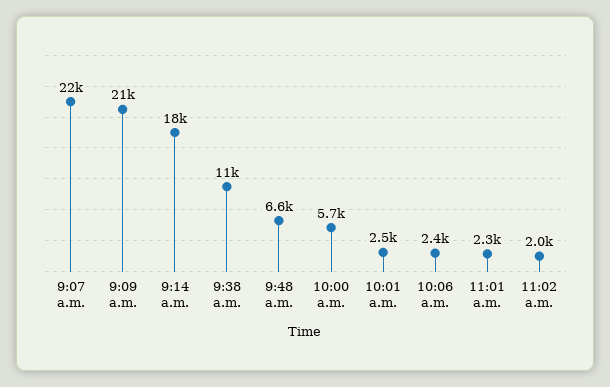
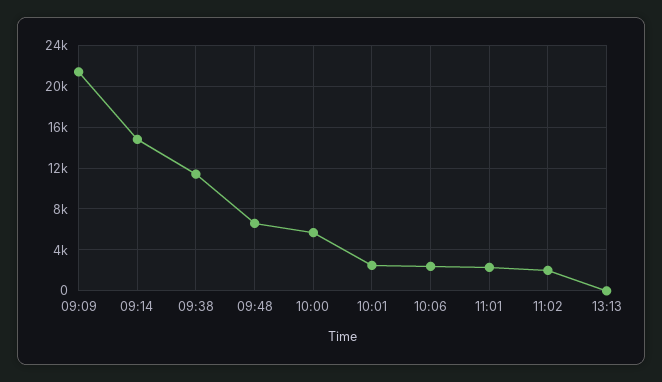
9:07 a.m.: 22000 -> none
9:14 a.m.: 18000 -> 15000
13:13: none -> 0

